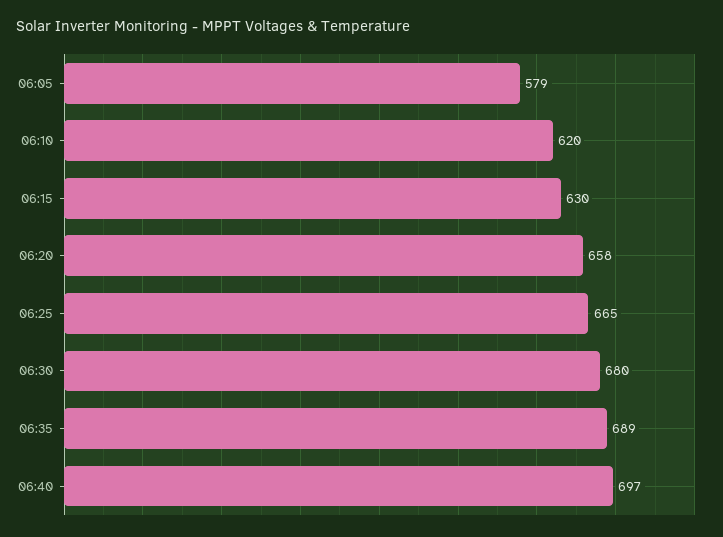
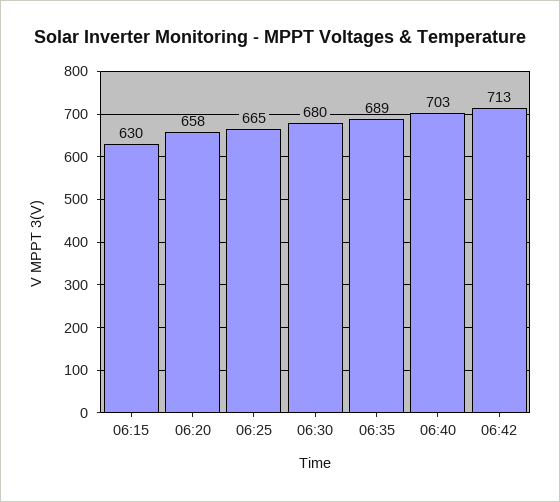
06:05: 579 -> none
06:10: 620 -> none
06:40: 697 -> 703
06:42: none -> 713

